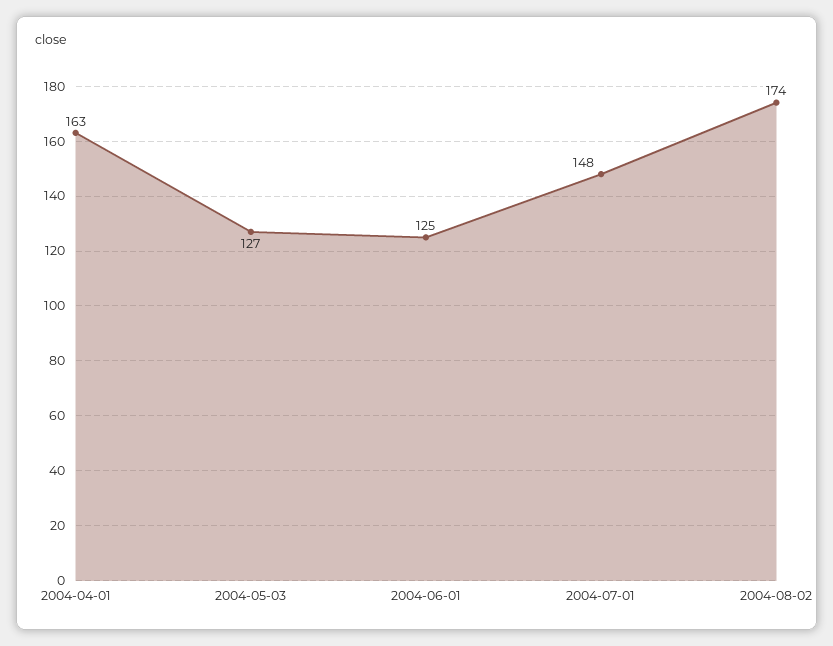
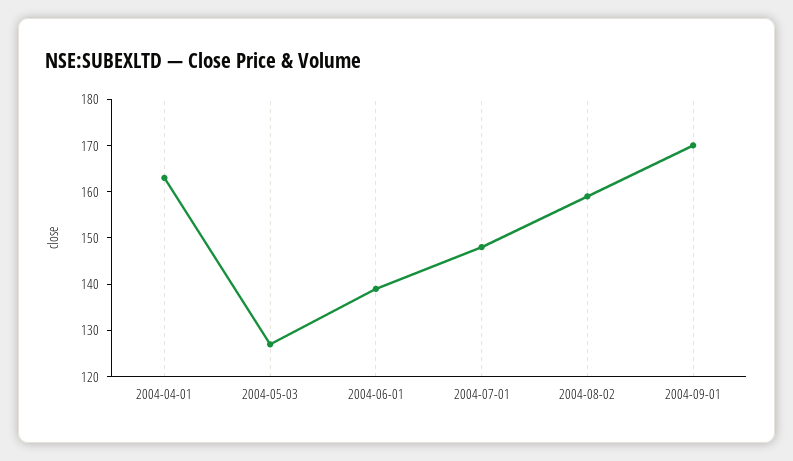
2004-06-01: 125 -> 140
2004-08-02: 174 -> 160
2004-09-01: none -> 170

